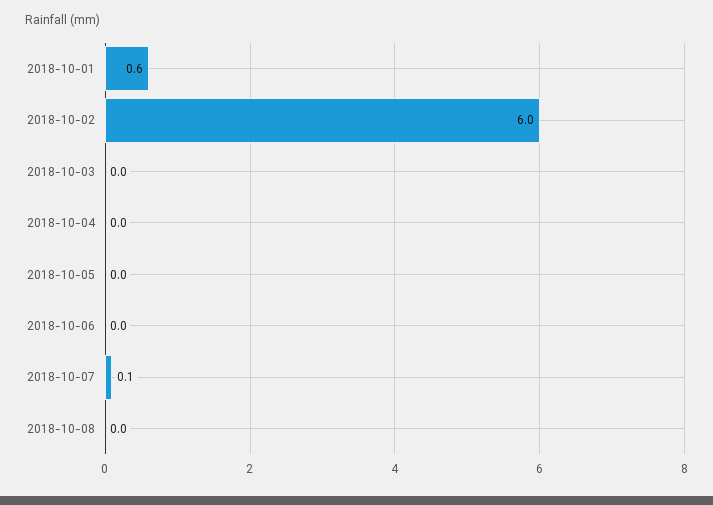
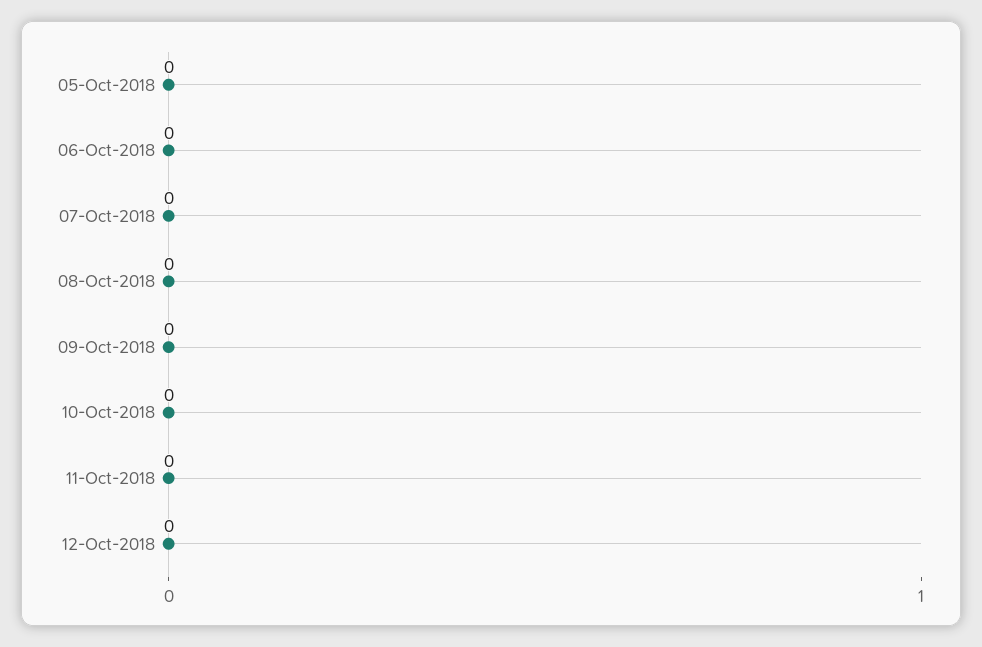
2018-10-01: 0.6 -> none
2018-10-02: 6 -> none
2018-10-03: 0 -> none
2018-10-04: 0 -> none
2018-10-07: 0.1 -> 0
09-Oct-2018: none -> 0
10-Oct-2018: none -> 0
11-Oct-2018: none -> 0
12-Oct-2018: none -> 0

